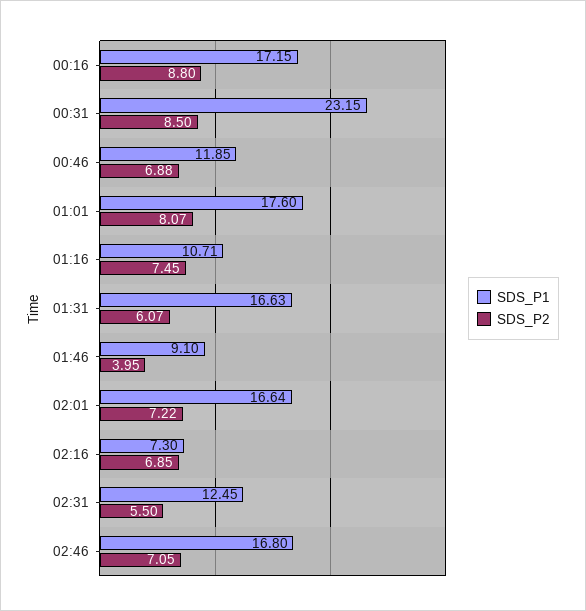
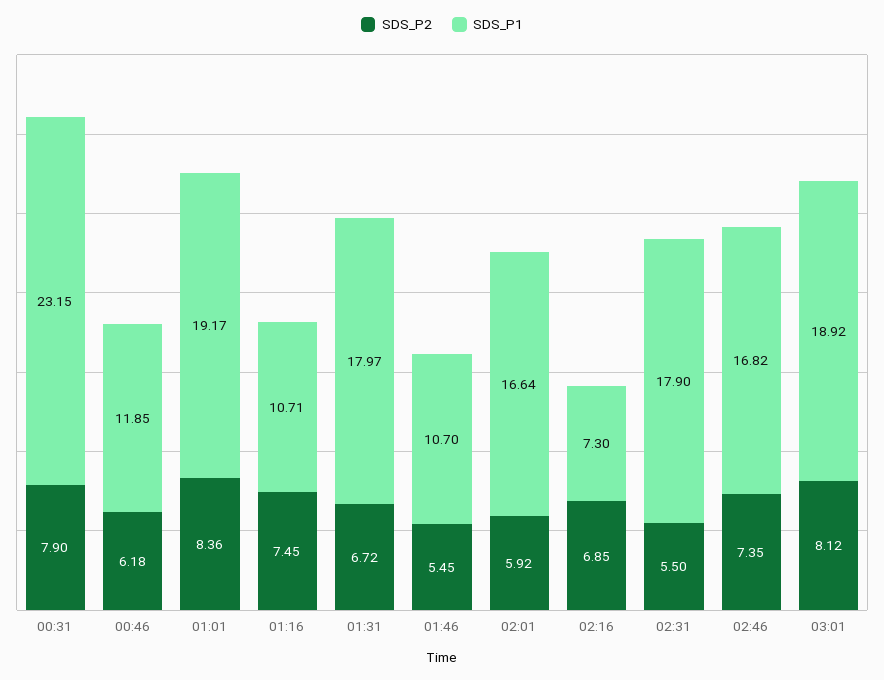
SDS_P1, 00:16: 17.15 -> none
SDS_P2, 00:16: 8.8 -> none
SDS_P2, 00:31: 8.5 -> 7.9
SDS_P2, 00:46: 6.88 -> 6.18
SDS_P1, 01:01: 17.6 -> 19.17
SDS_P2, 01:01: 8.07 -> 8.36
SDS_P1, 01:31: 16.63 -> 17.97
SDS_P2, 01:31: 6.07 -> 6.72
SDS_P1, 01:46: 9.1 -> 10.7
SDS_P2, 01:46: 3.95 -> 5.45
SDS_P2, 02:01: 7.22 -> 5.92
SDS_P1, 02:31: 12.45 -> 17.9
SDS_P1, 02:46: 16.8 -> 16.82
SDS_P2, 02:46: 7.05 -> 7.35
SDS_P2, 03:01: none -> 8.12
SDS_P1, 03:01: none -> 18.92

